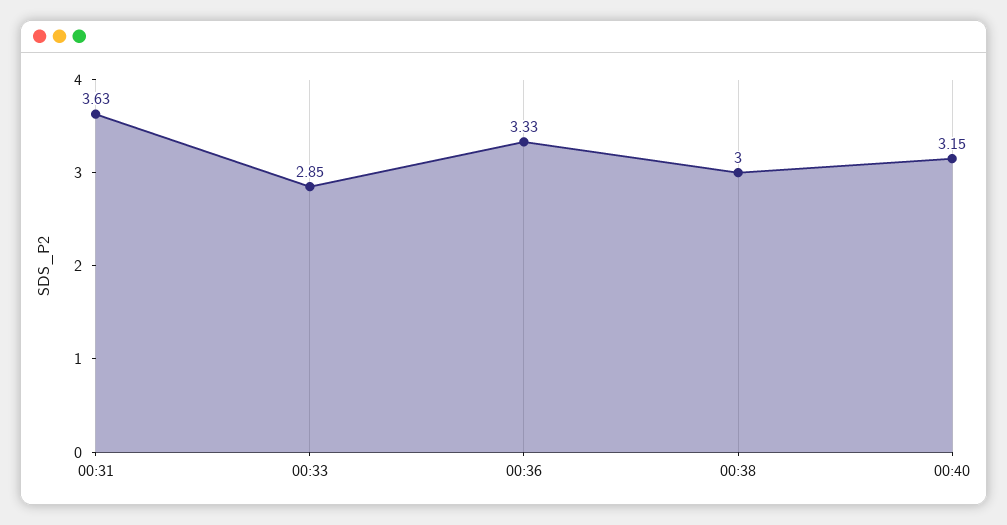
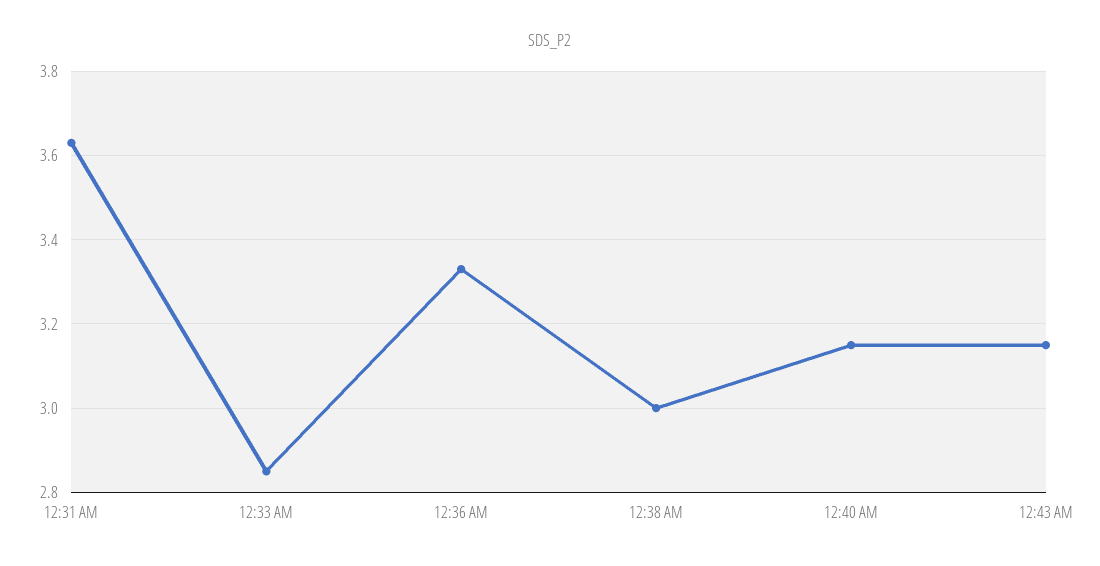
12:43 AM: none -> 3.15

